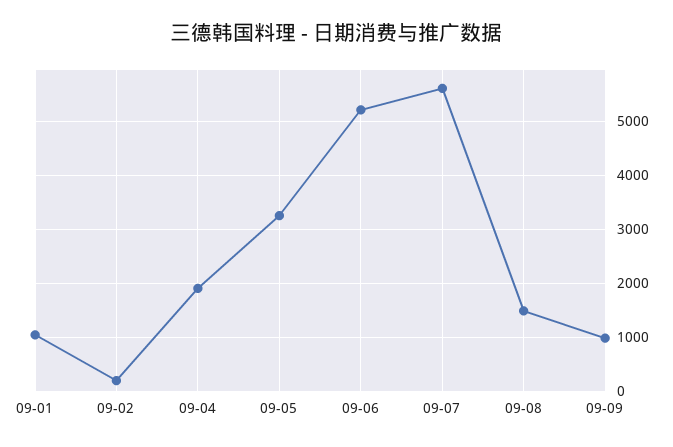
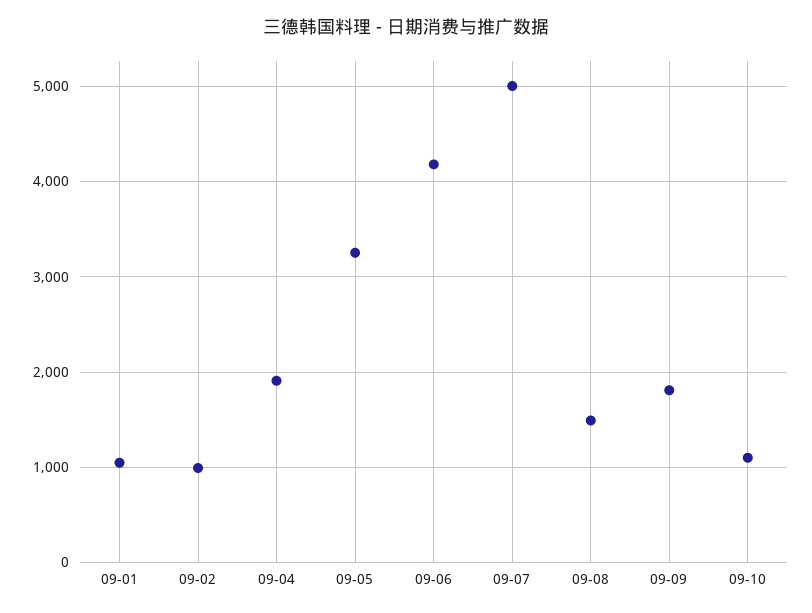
09-02: 200 -> 1000
09-06: 5200 -> 4200
09-07: 5600 -> 5000
09-09: 1000 -> 1800
09-10: none -> 1100

